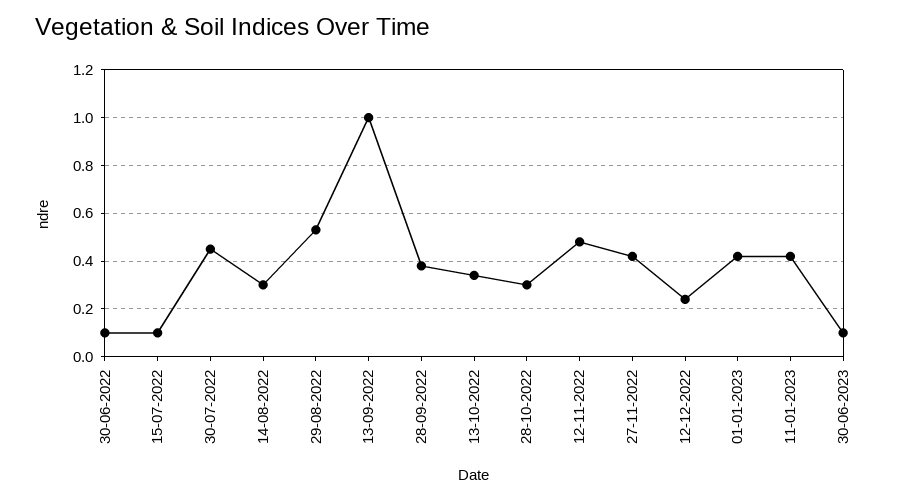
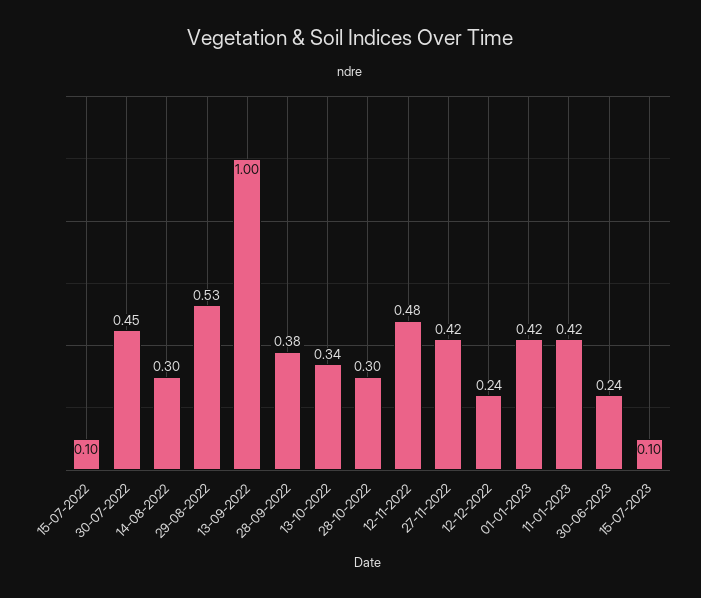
30-06-2022: 0.1 -> none
30-06-2023: 0.1 -> 0.24
15-07-2023: none -> 0.1

